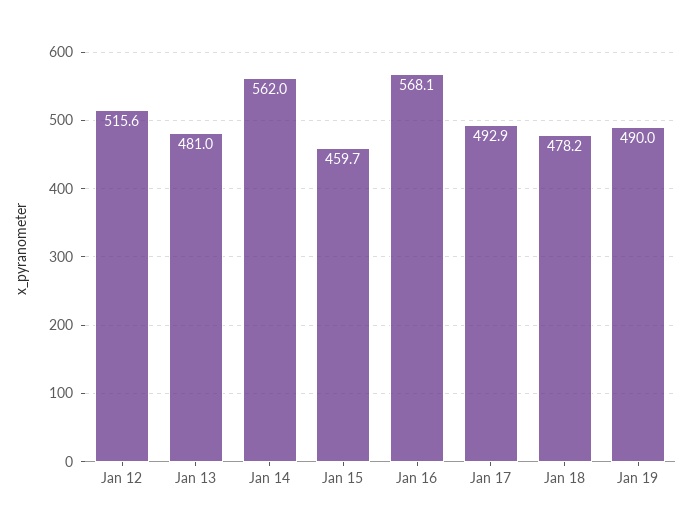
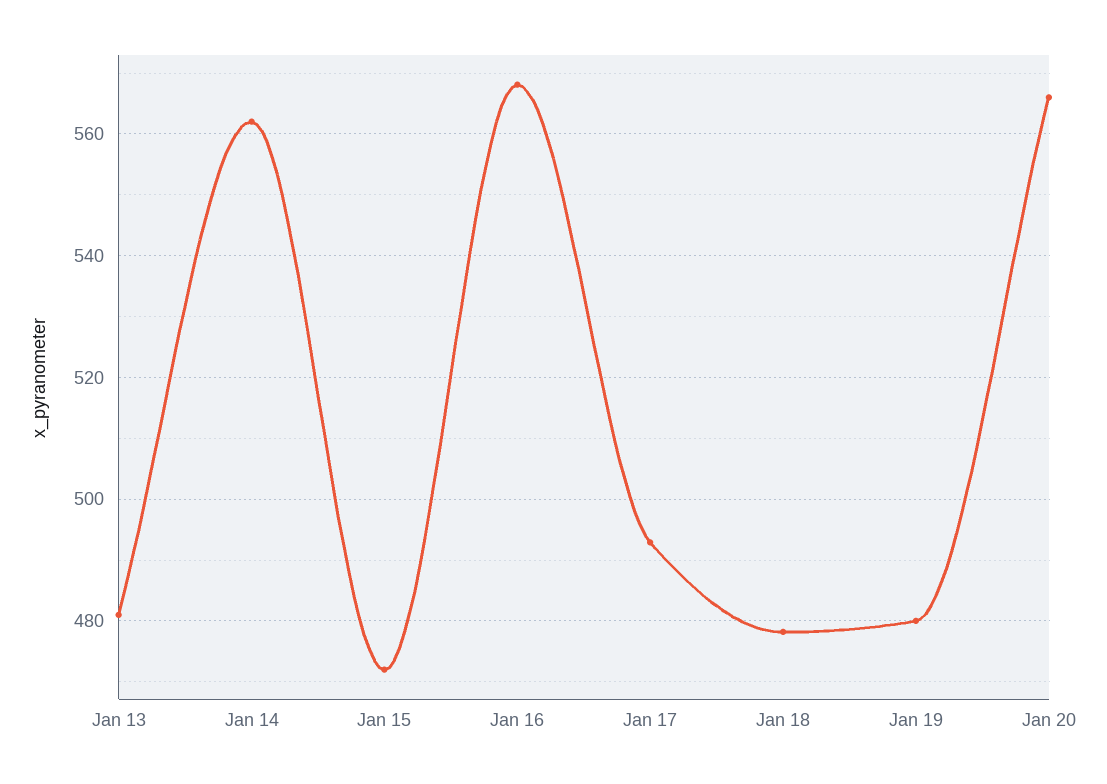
Jan 12: 515.6 -> none
Jan 15: 459.7 -> 472
Jan 19: 490 -> 480
Jan 20: none -> 566

